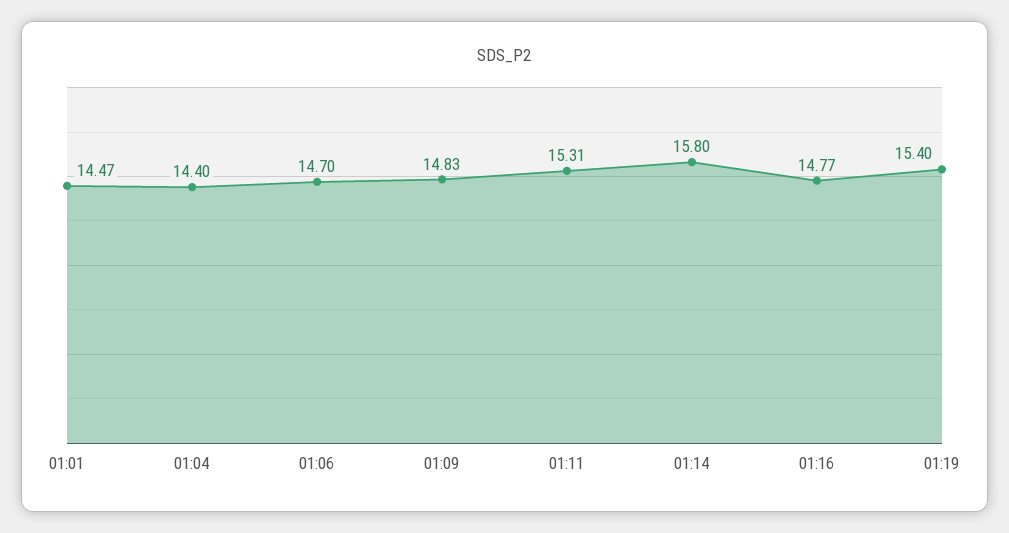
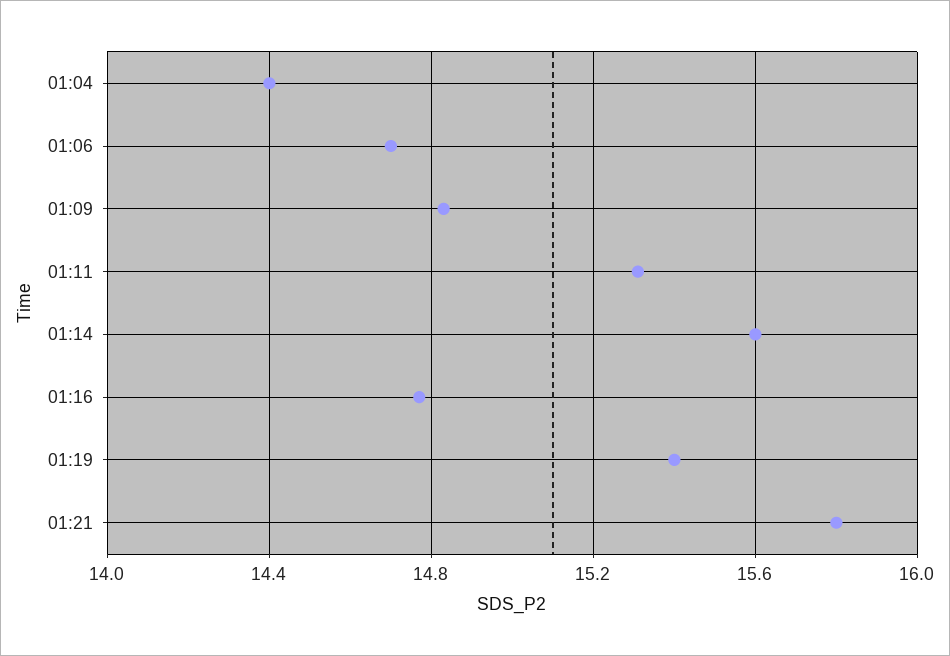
01:01: 14.47 -> none
01:14: 15.8 -> 15.6
01:21: none -> 15.8

